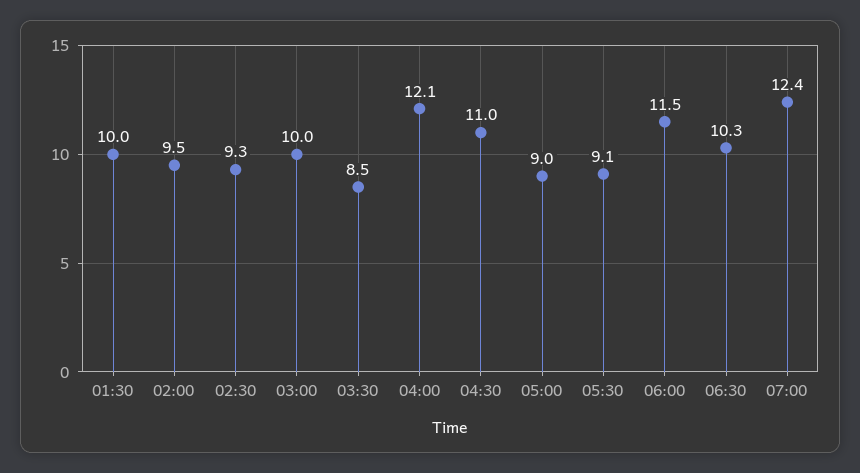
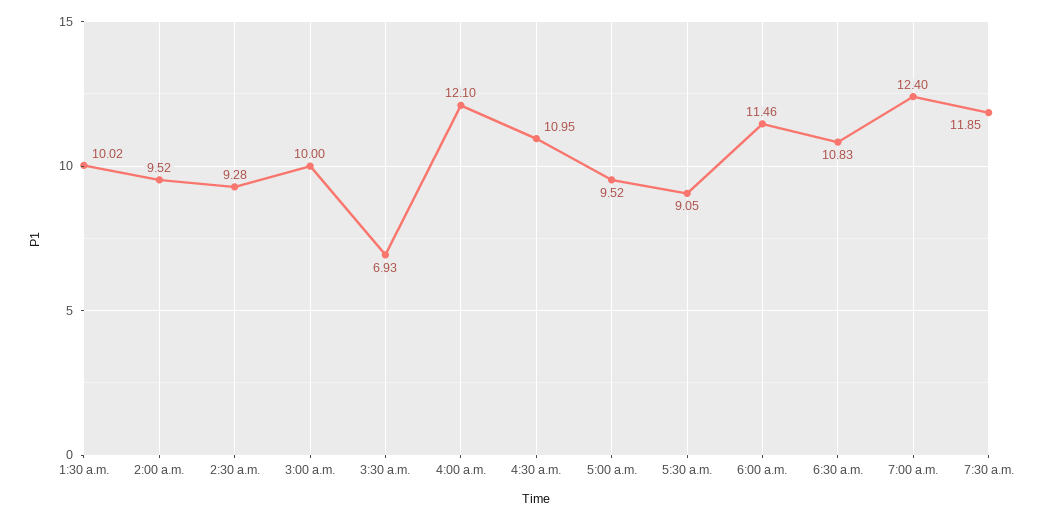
03:30: 8.5 -> 6.93
05:00: 9 -> 9.52
06:30: 10.3 -> 10.83
7:30 a.m.: none -> 11.85

